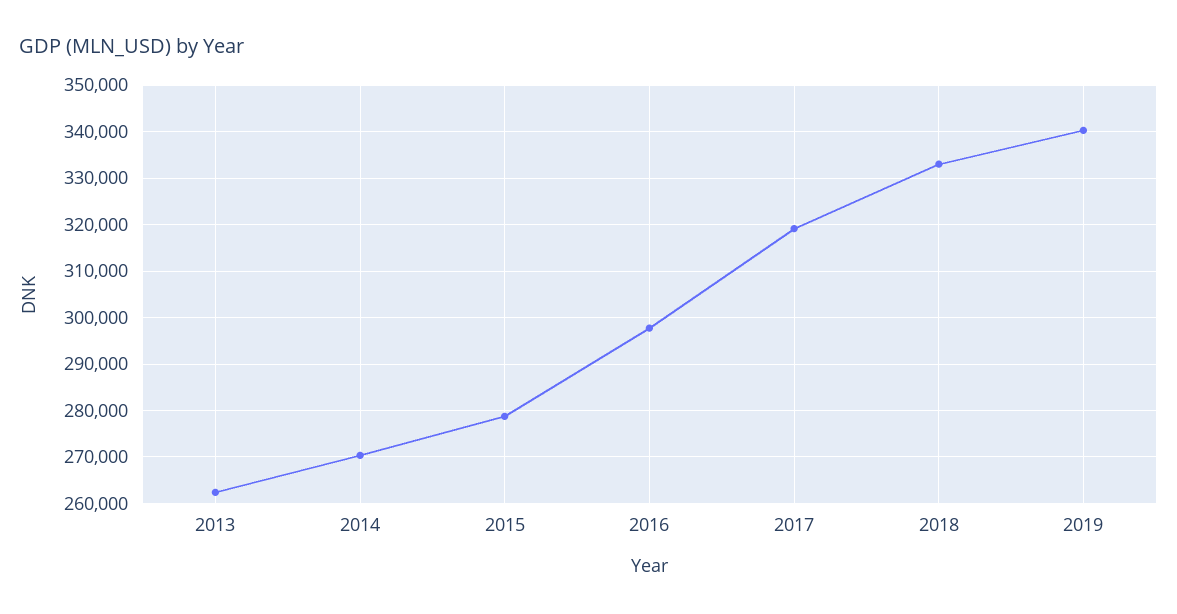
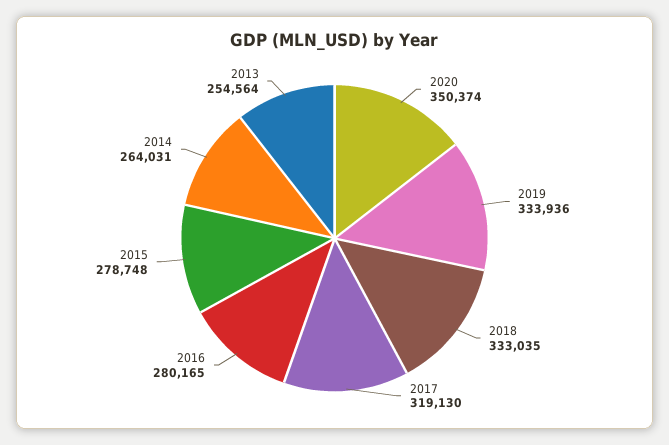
2013: 262000 -> 254564
2014: 270000 -> 264031
2016: 298000 -> 280165
2019: 340000 -> 333936
2020: none -> 350374

